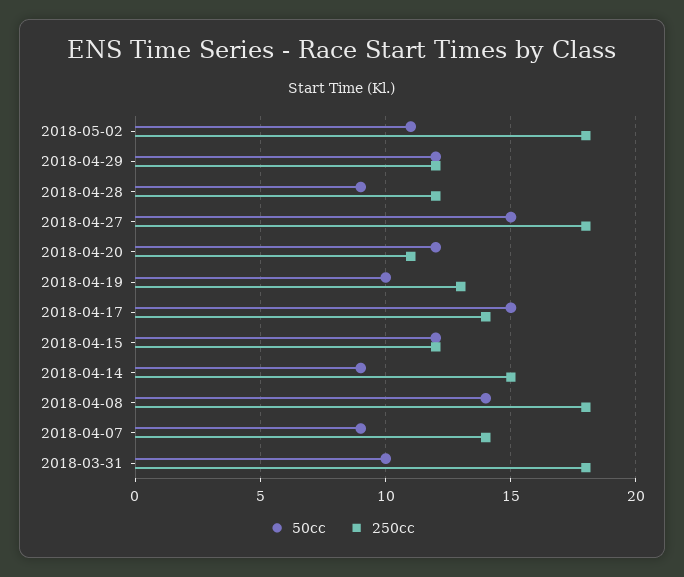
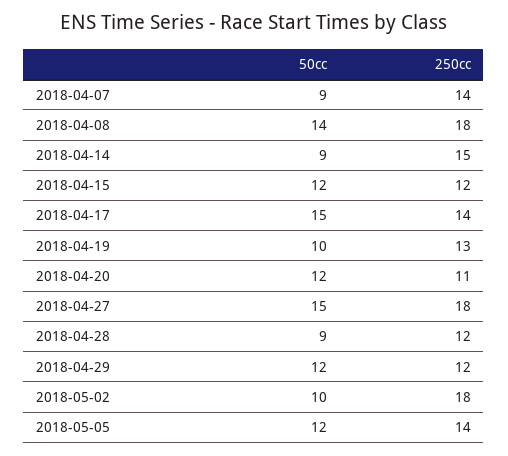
50cc, 2018-05-02: 11 -> 10
50cc, 2018-03-31: 10 -> none
250cc, 2018-03-31: 18 -> none
50cc, 2018-05-05: none -> 12
250cc, 2018-05-05: none -> 14

